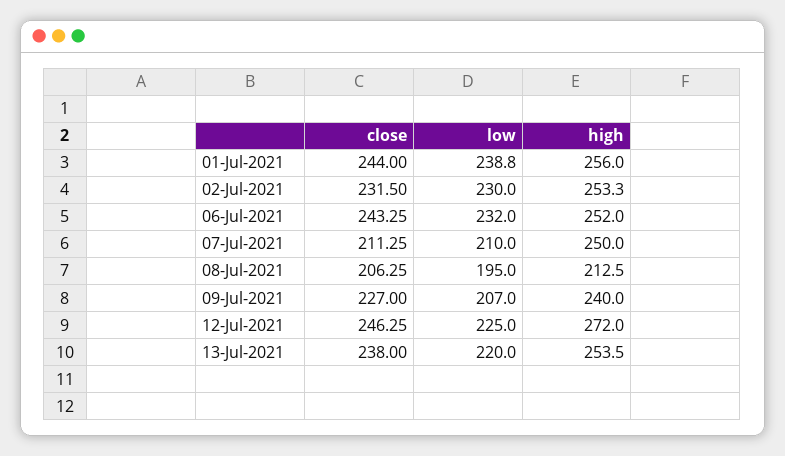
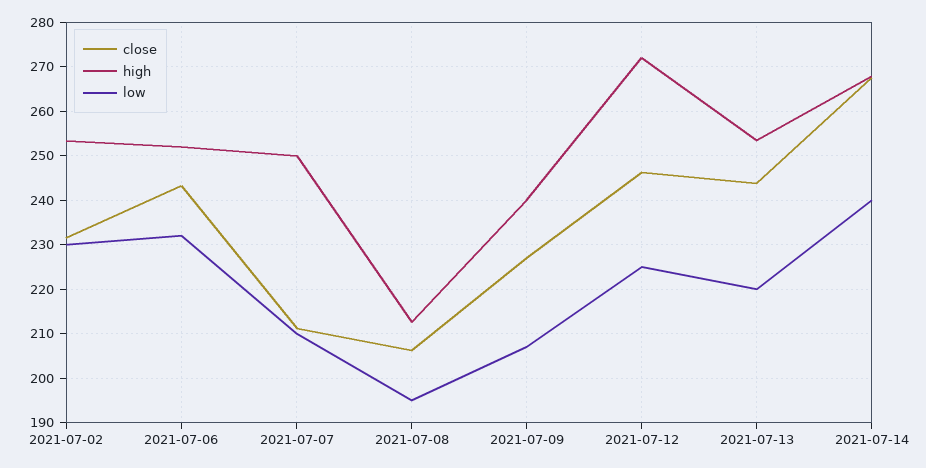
close, 01-Jul-2021: 244 -> none
low, 01-Jul-2021: 238.8 -> none
high, 01-Jul-2021: 256 -> none
close, 13-Jul-2021: 238 -> 244
close, 2021-07-14: none -> 268
high, 2021-07-14: none -> 268
low, 2021-07-14: none -> 240

